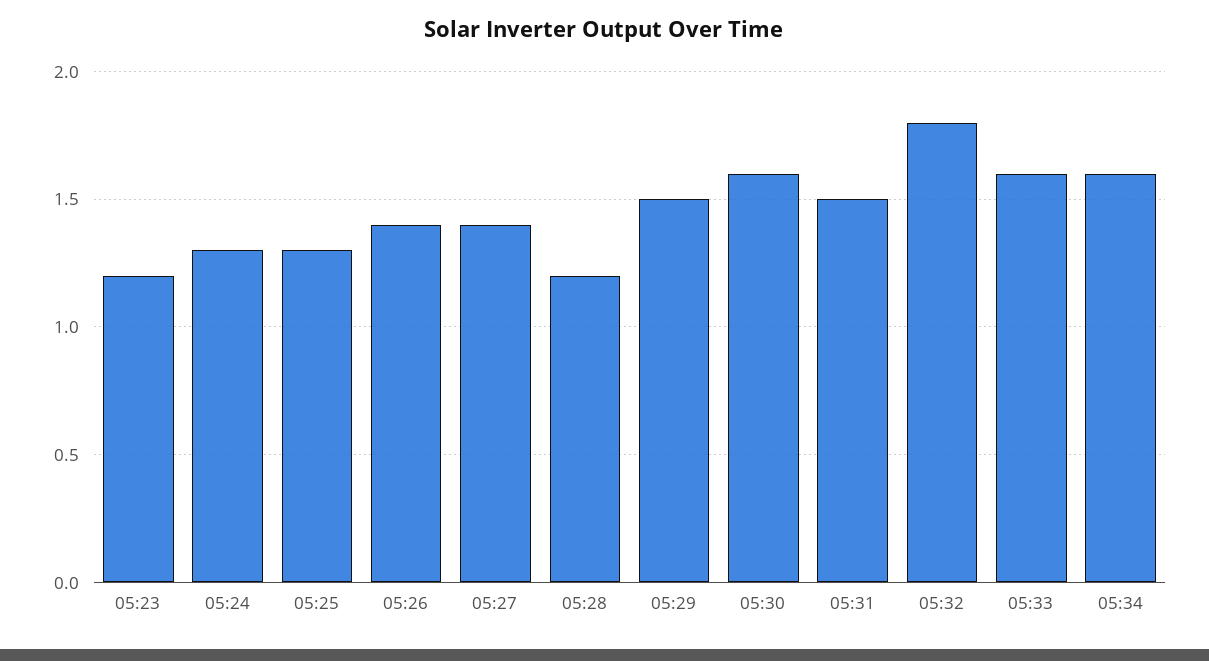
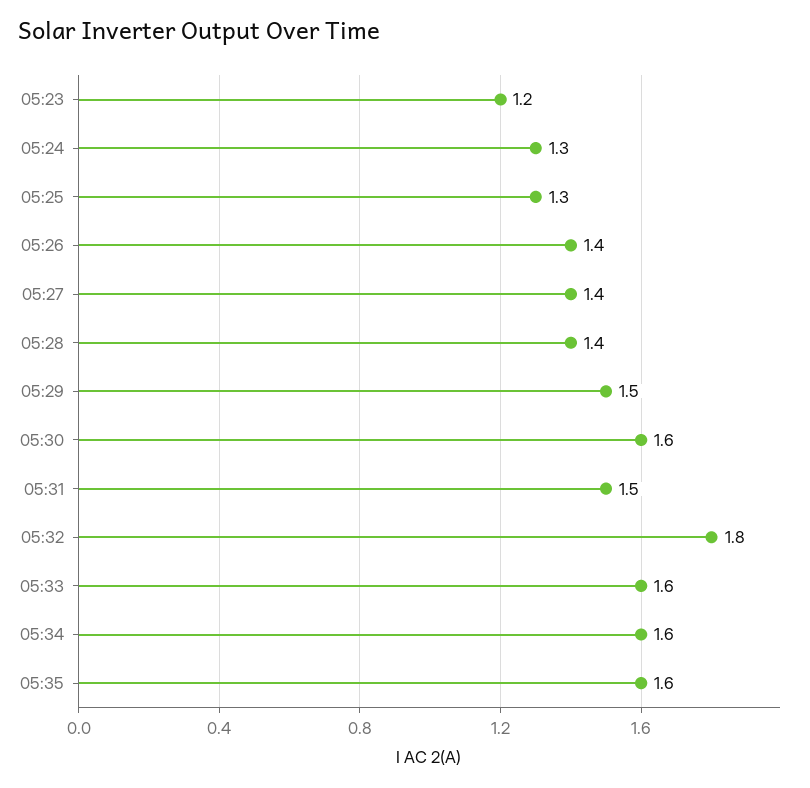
05:28: 1.2 -> 1.4
05:35: none -> 1.6

